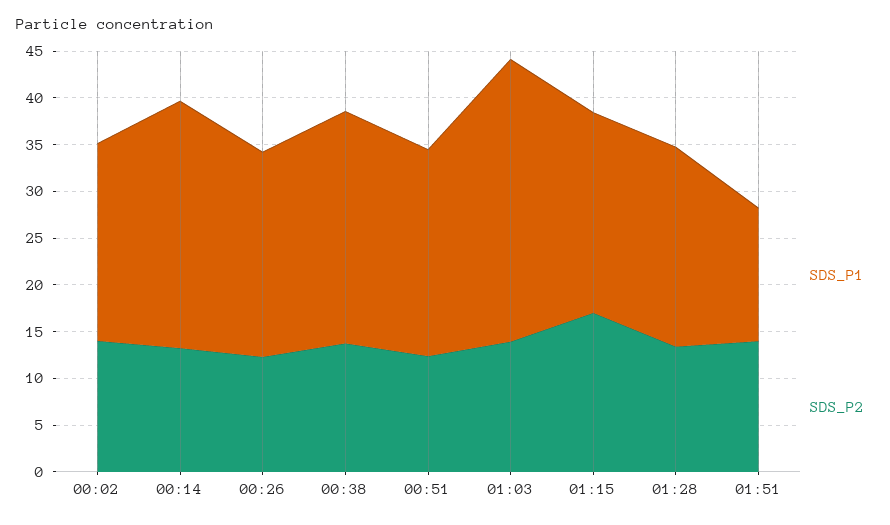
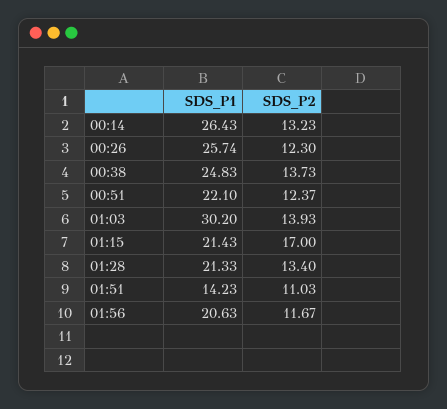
SDS_P1, 00:02: 21 -> none
SDS_P2, 00:02: 14 -> none
SDS_P1, 00:26: 22 -> 25.74
SDS_P2, 01:51: 14 -> 11.03
SDS_P1, 01:56: none -> 20.63
SDS_P2, 01:56: none -> 11.67

